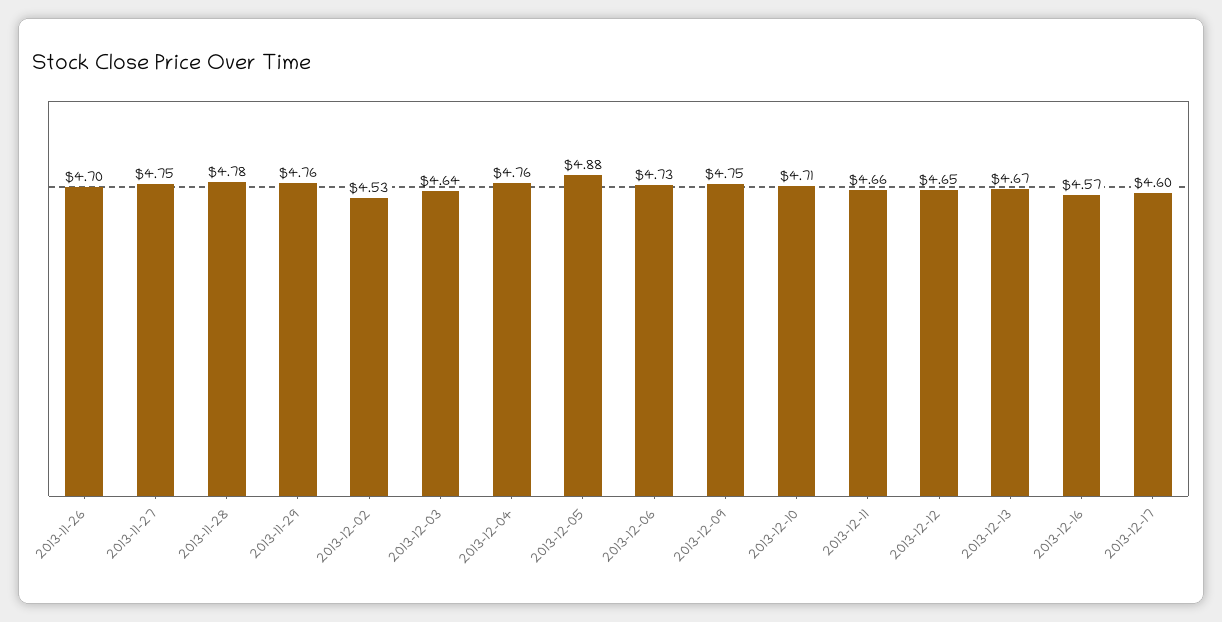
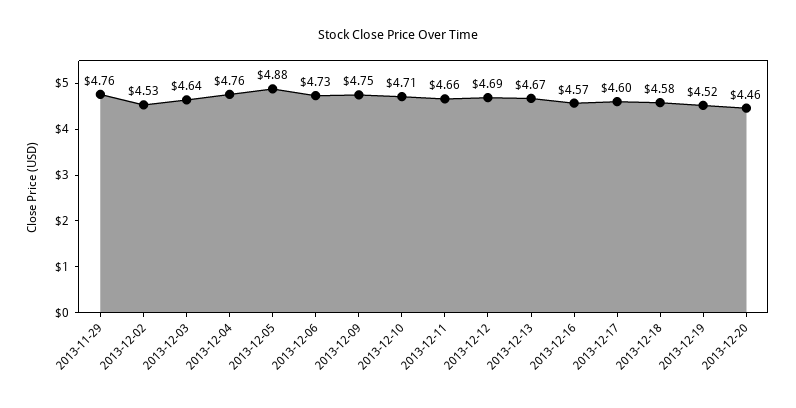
2013-11-26: 4.7 -> none
2013-11-27: 4.75 -> none
2013-11-28: 4.78 -> none
2013-12-12: 4.65 -> 4.69
2013-12-18: none -> 4.58
2013-12-19: none -> 4.52
2013-12-20: none -> 4.46

